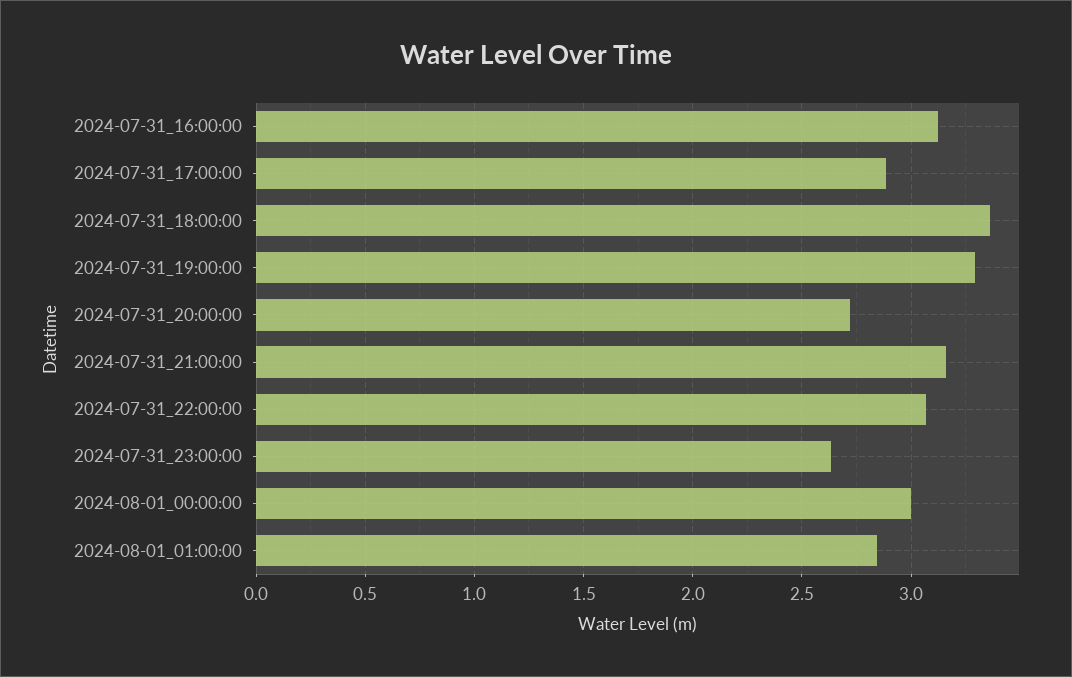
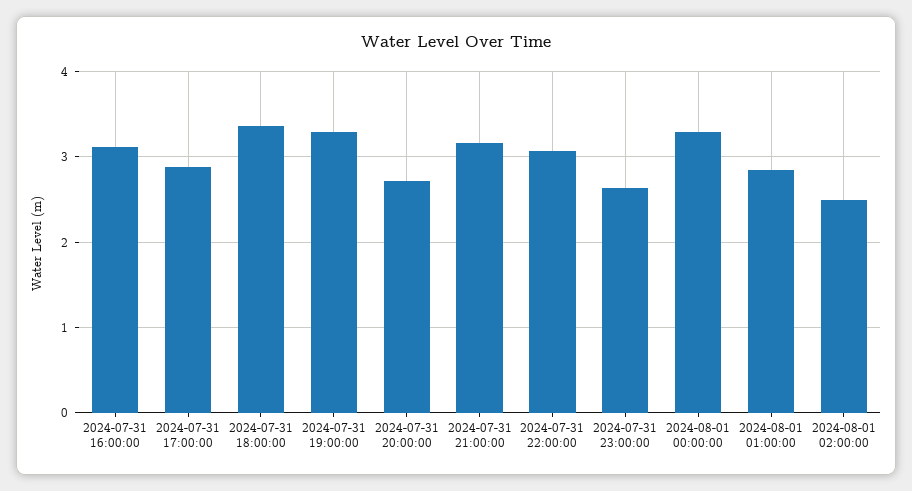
2024-08-01_00:00:00: 3 -> 3.3
2024-08-01 02:00:00: none -> 2.5

